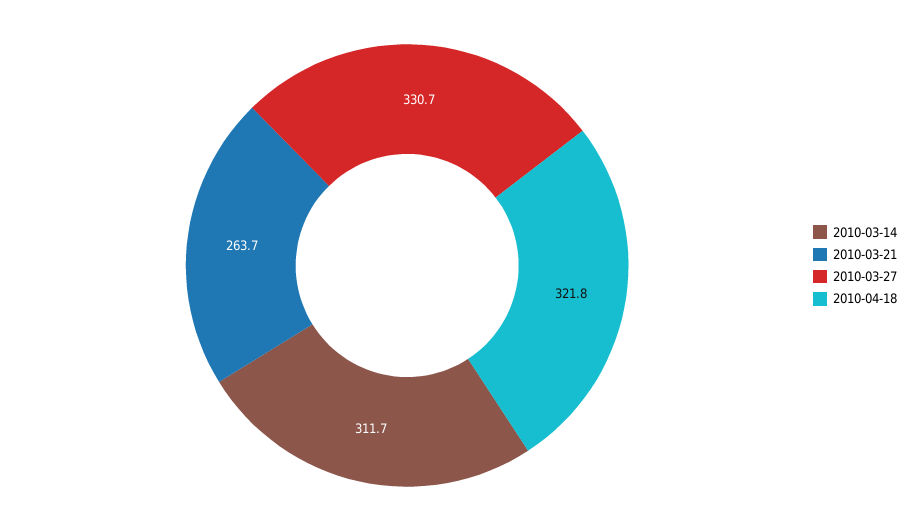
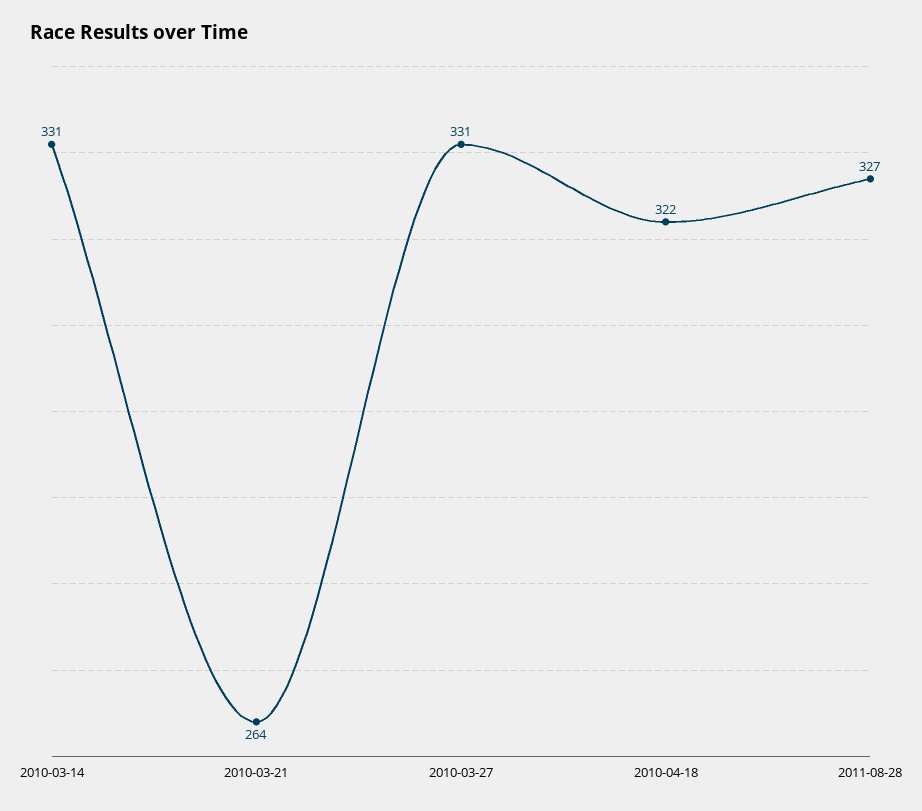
2010-03-14: 311.7 -> 331
2011-08-28: none -> 327

